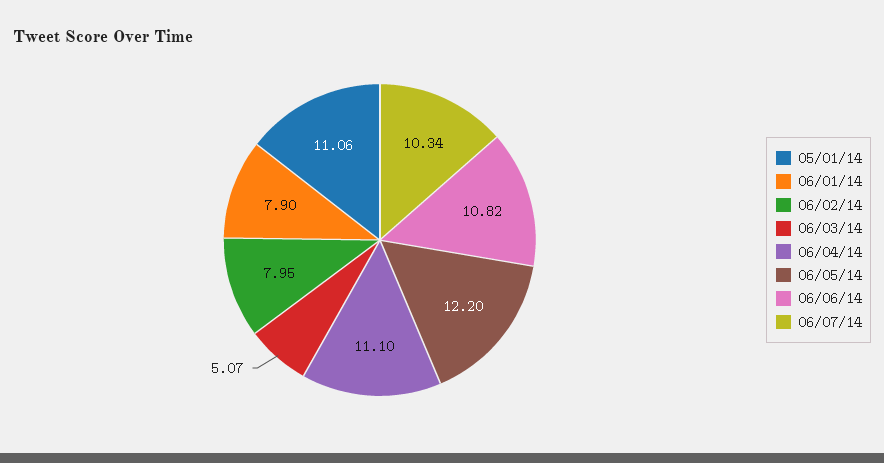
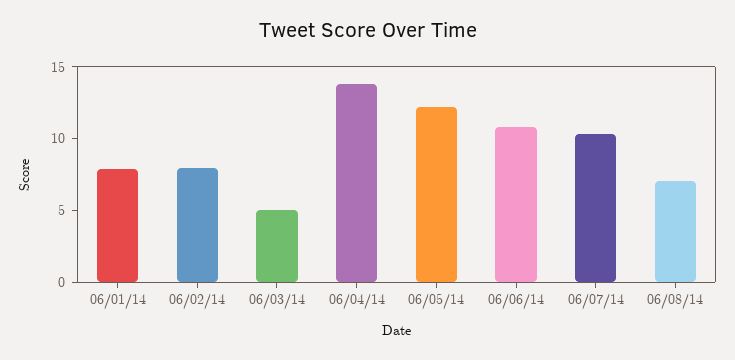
05/01/14: 11.06 -> none
06/04/14: 11.1 -> 14
06/08/14: none -> 7

